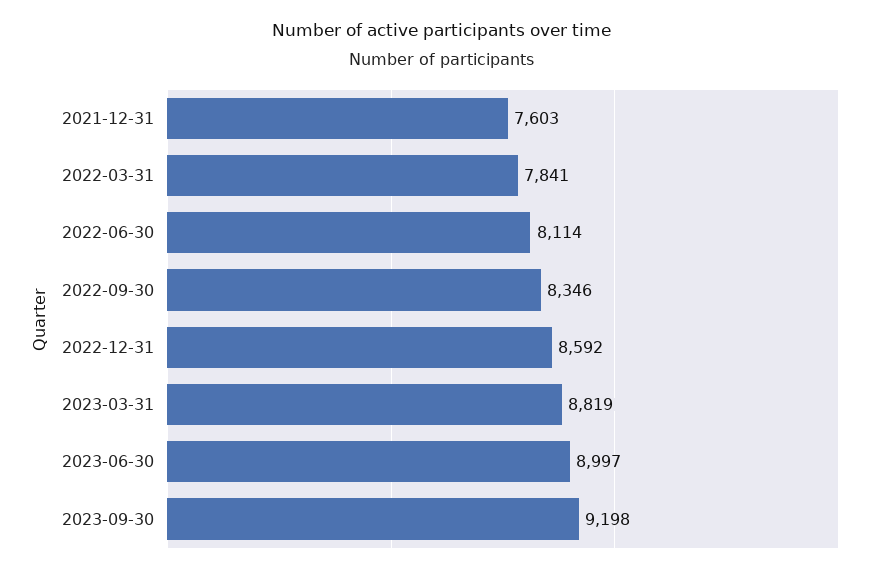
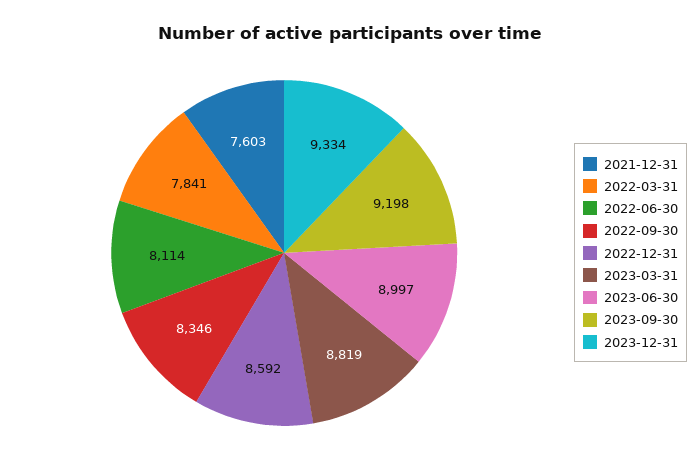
2023-12-31: none -> 9334

